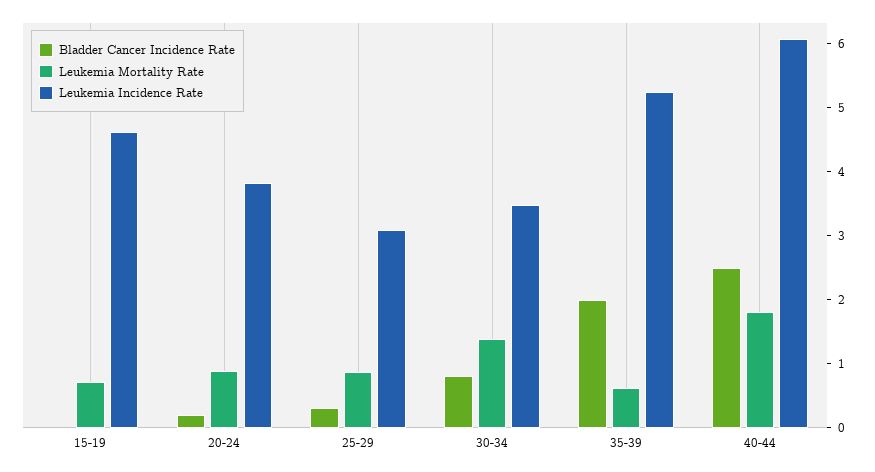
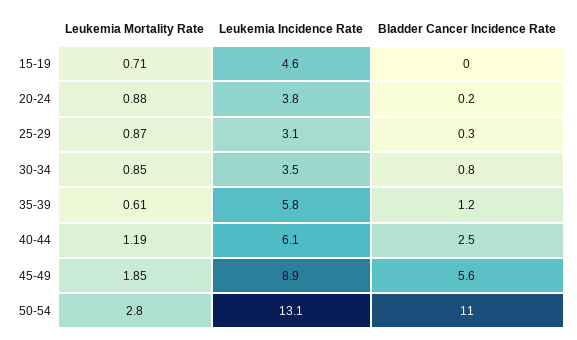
Leukemia Mortality Rate, 30-34: 1.4 -> 0.85
Bladder Cancer Incidence Rate, 35-39: 2 -> 1.2
Leukemia Incidence Rate, 35-39: 5.2 -> 5.8
Leukemia Mortality Rate, 40-44: 1.8 -> 1.19
Leukemia Mortality Rate, 45-49: none -> 1.85
Leukemia Incidence Rate, 45-49: none -> 8.9
Bladder Cancer Incidence Rate, 45-49: none -> 5.6
Leukemia Mortality Rate, 50-54: none -> 2.8
Leukemia Incidence Rate, 50-54: none -> 13.1
Bladder Cancer Incidence Rate, 50-54: none -> 11

